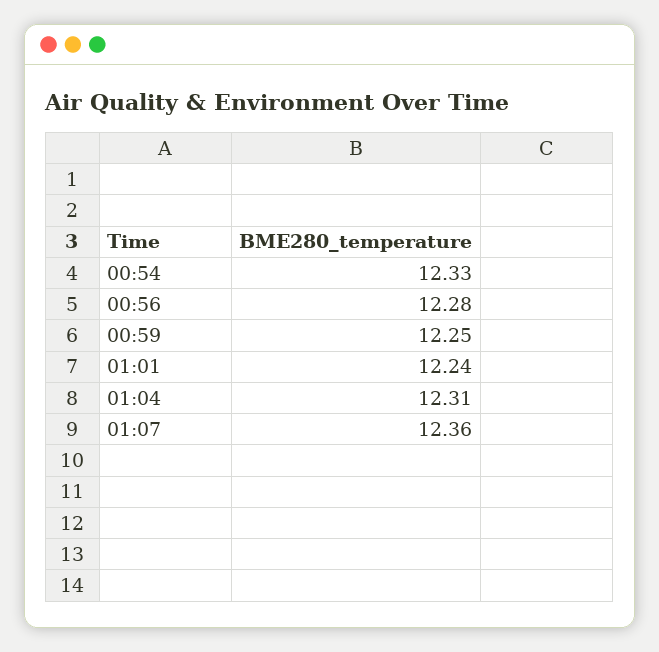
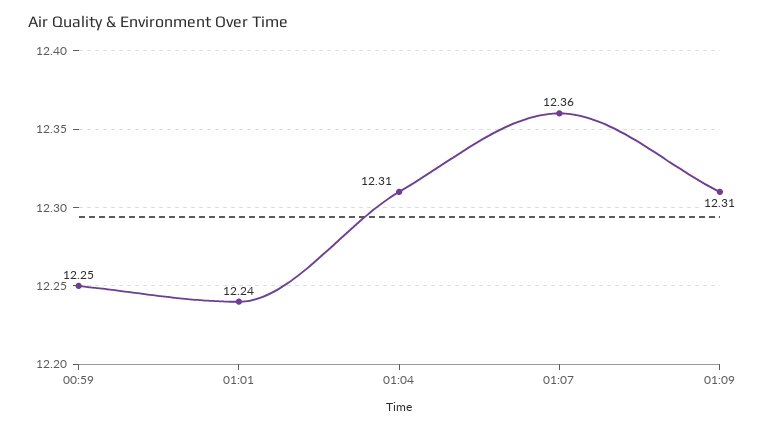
00:54: 12.33 -> none
00:56: 12.28 -> none
01:09: none -> 12.31

